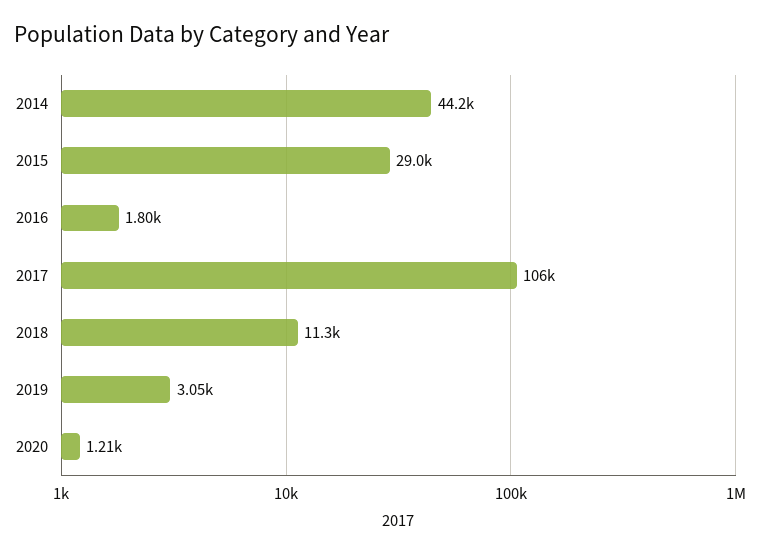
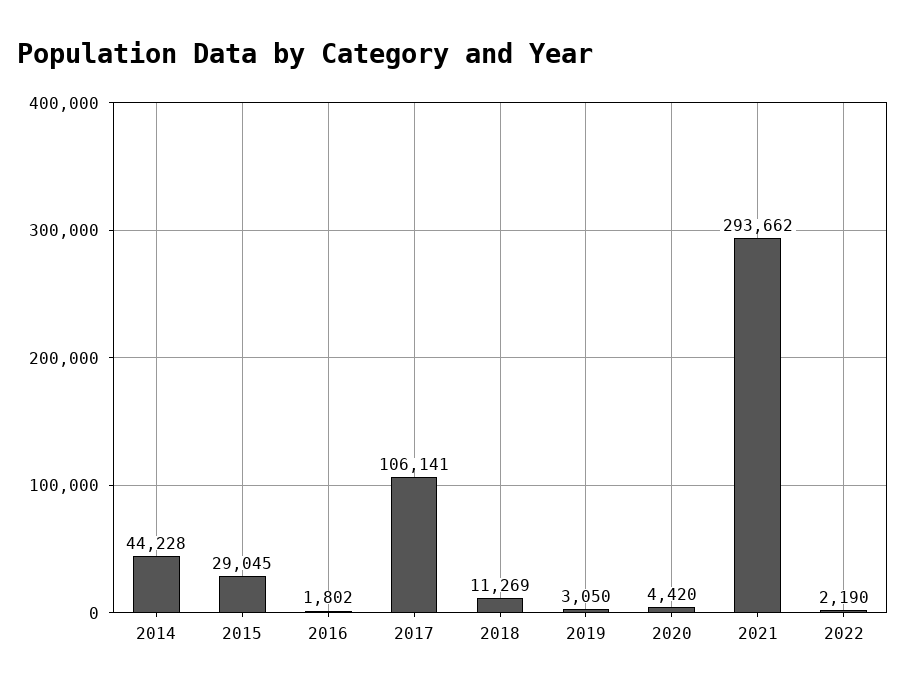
2020: 1210 -> 4420
2021: none -> 293662
2022: none -> 2190

